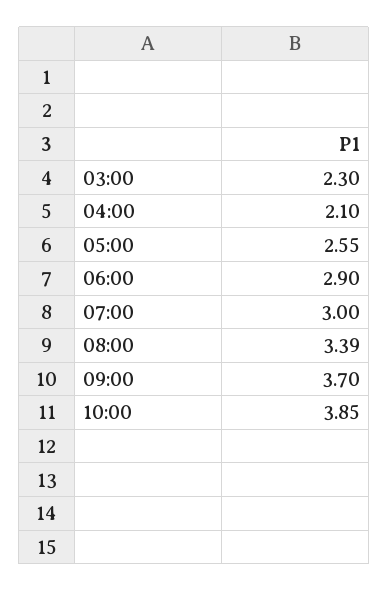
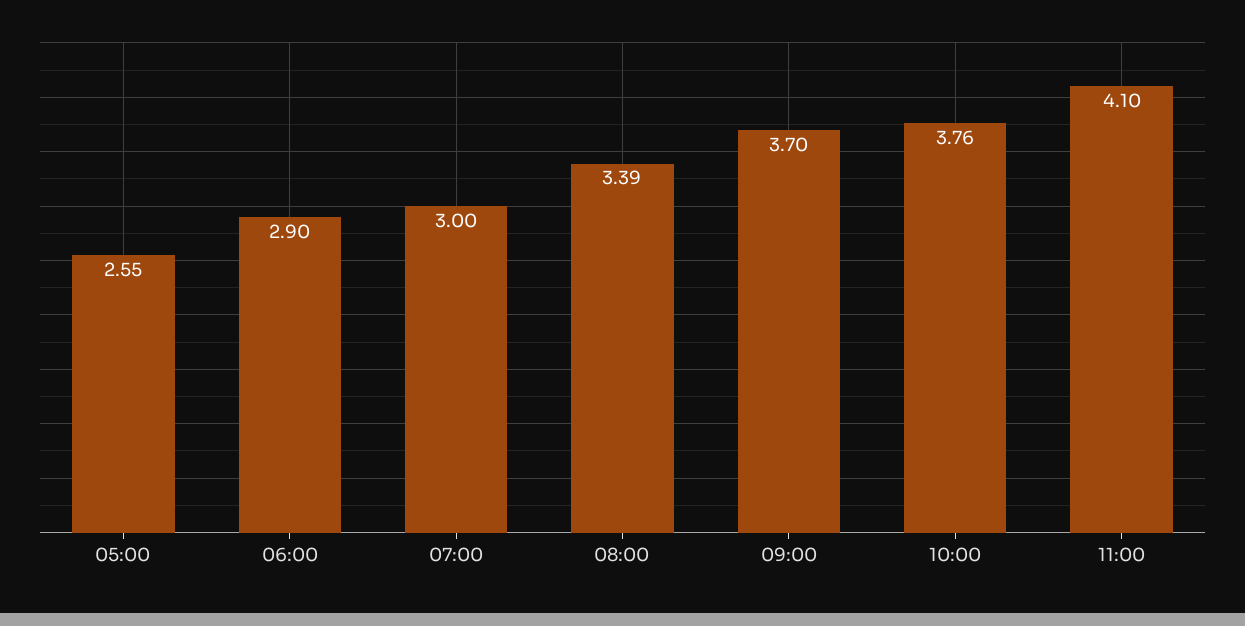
03:00: 2.3 -> none
04:00: 2.1 -> none
10:00: 3.85 -> 3.76
11:00: none -> 4.1

